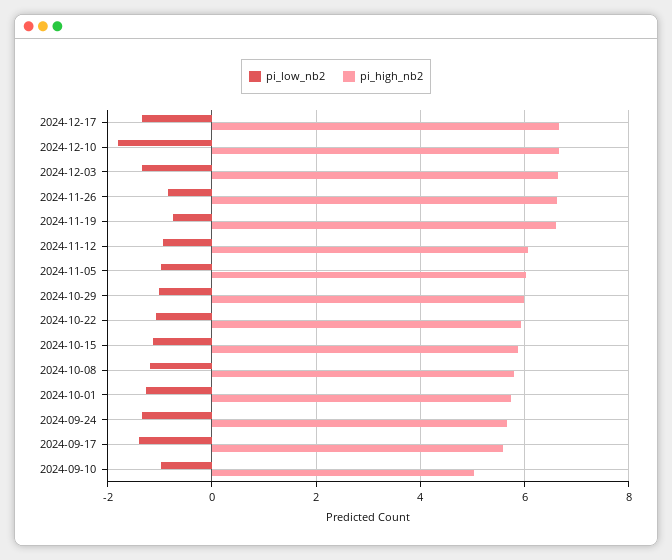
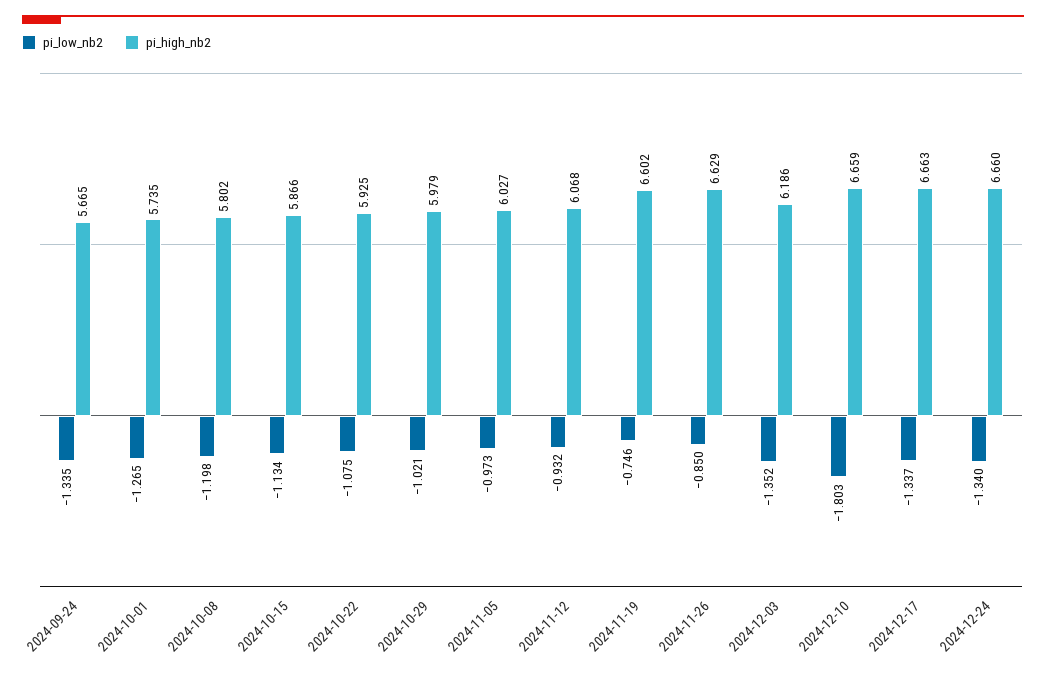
pi_high_nb2, 2024-12-03: 6.6 -> 6.186
pi_low_nb2, 2024-09-17: -1.4 -> none
pi_high_nb2, 2024-09-17: 5.6 -> none
pi_low_nb2, 2024-09-10: -1 -> none
pi_high_nb2, 2024-09-10: 5 -> none
pi_low_nb2, 2024-12-24: none -> -1.34
pi_high_nb2, 2024-12-24: none -> 6.66

